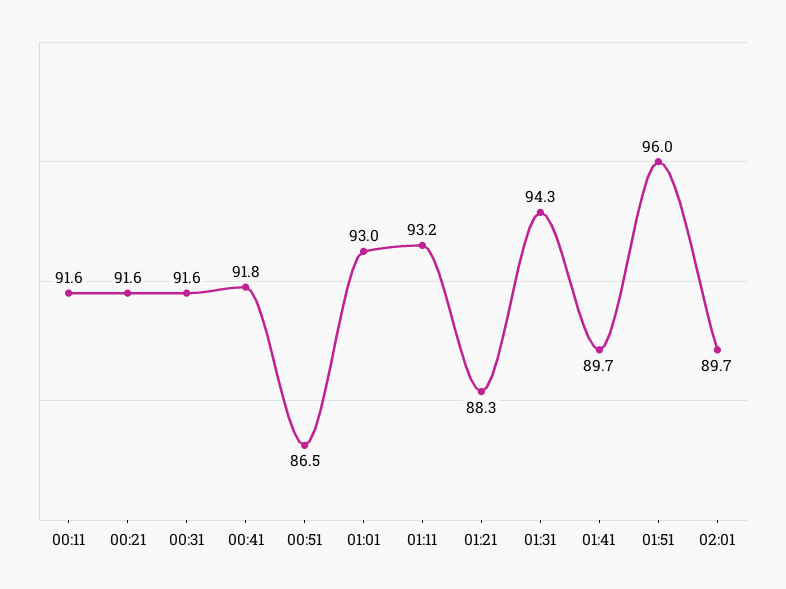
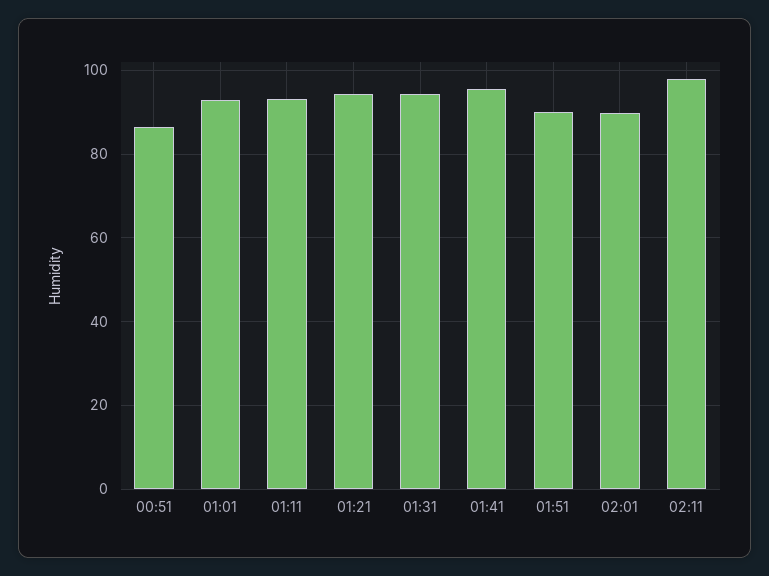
00:11: 91.6 -> none
00:21: 91.6 -> none
00:31: 91.6 -> none
00:41: 91.8 -> none
01:21: 88.3 -> 94
01:41: 89.7 -> 96
01:51: 96 -> 90
02:11: none -> 98

